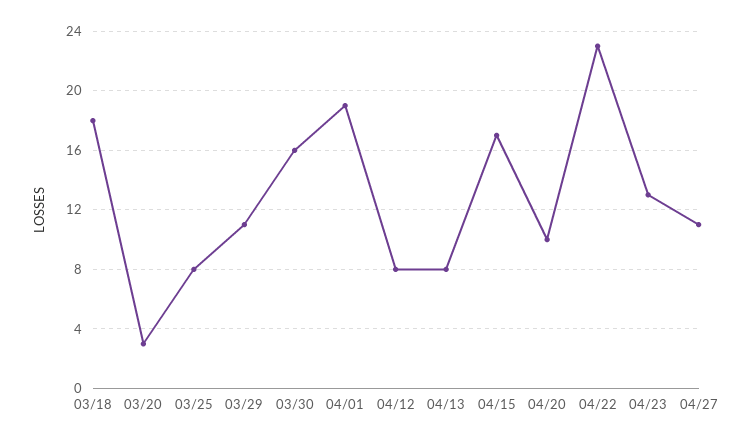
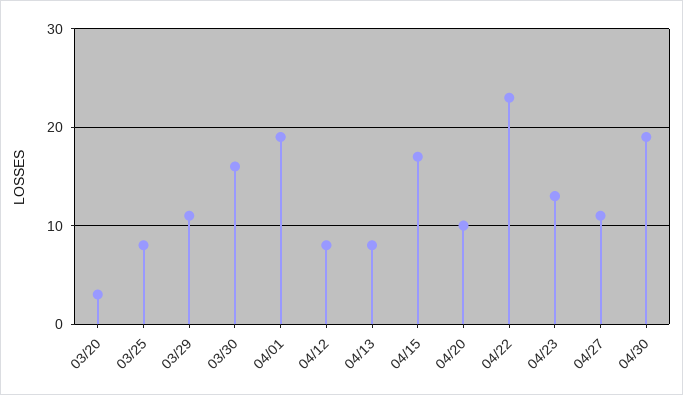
03/18: 18 -> none
04/30: none -> 19

